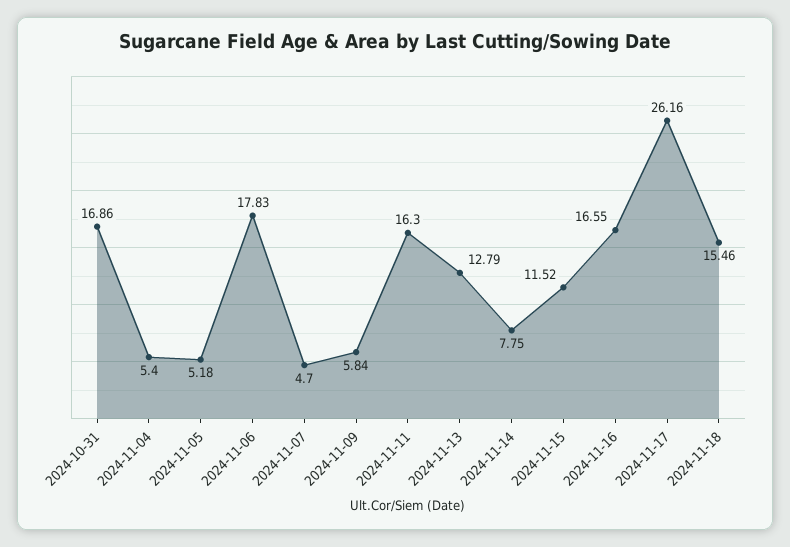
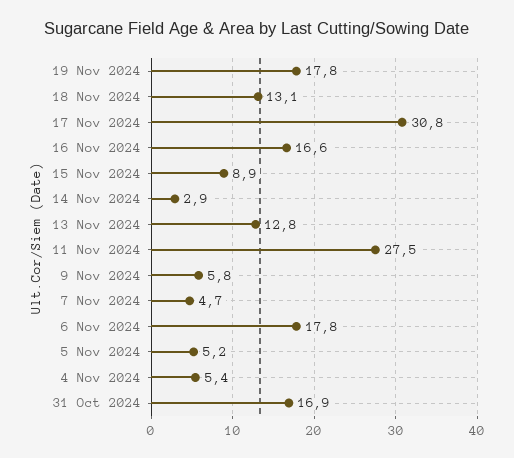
2024-11-11: 16.3 -> 27.5
2024-11-14: 7.75 -> 2.9
2024-11-15: 11.52 -> 8.9
2024-11-17: 26.16 -> 30.8
2024-11-18: 15.46 -> 13.1
19 Nov 2024: none -> 17.8

